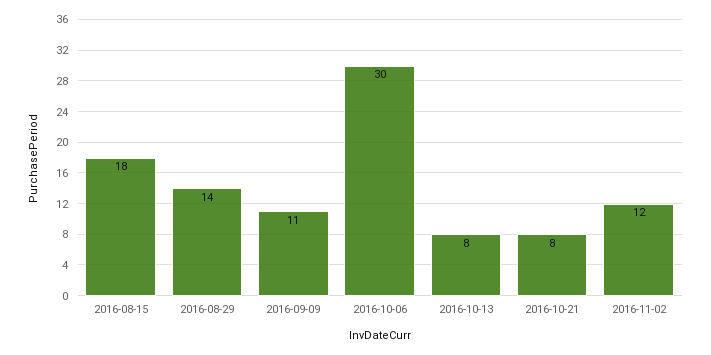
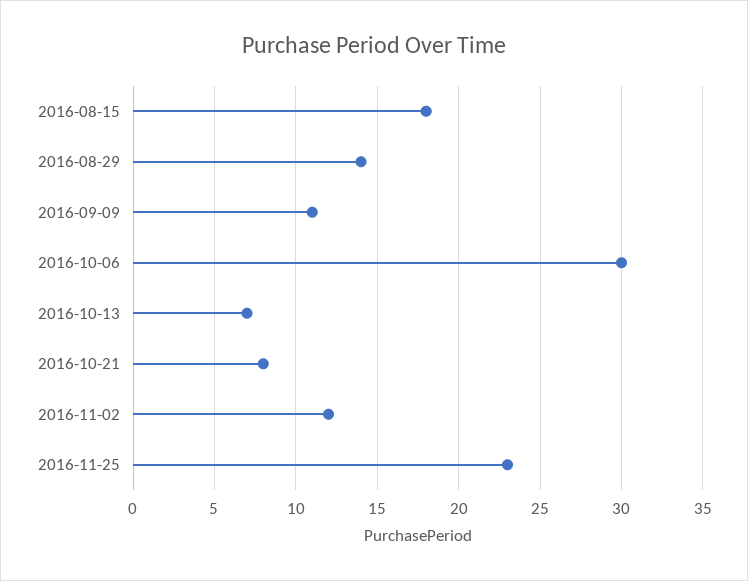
2016-10-13: 8 -> 7
2016-11-25: none -> 23

